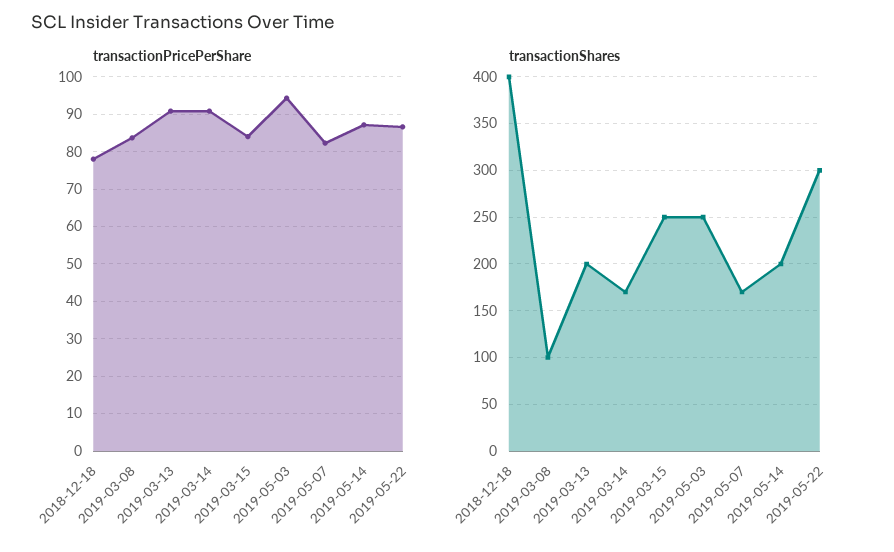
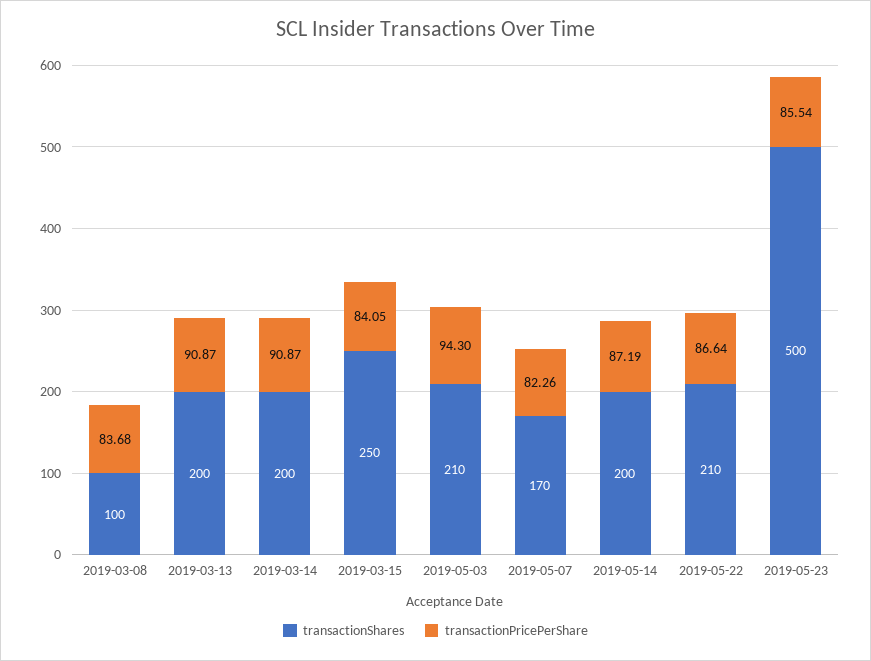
transactionPricePerShare, 2018-12-18: 78 -> none
transactionShares, 2018-12-18: 400 -> none
transactionShares, 2019-03-14: 170 -> 200
transactionShares, 2019-05-03: 250 -> 210
transactionShares, 2019-05-22: 300 -> 210
transactionShares, 2019-05-23: none -> 500
transactionPricePerShare, 2019-05-23: none -> 85.54

